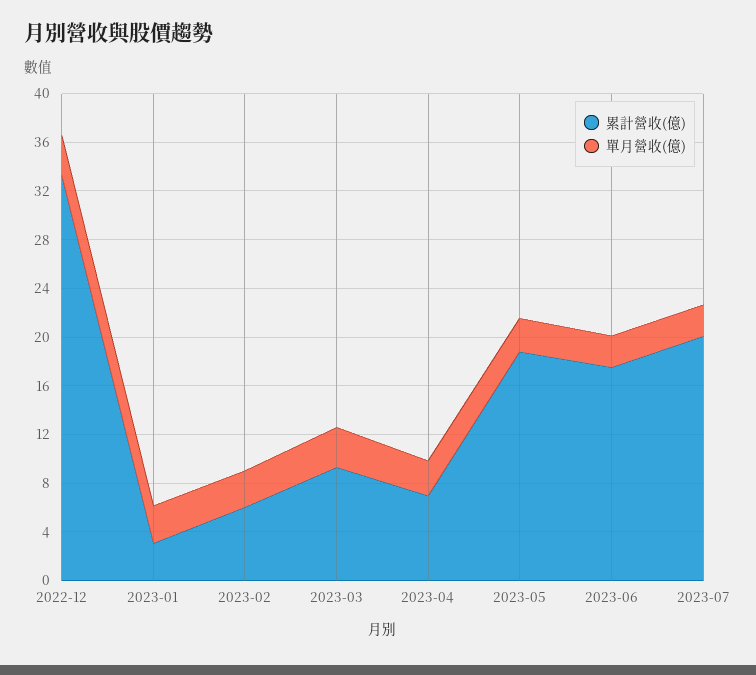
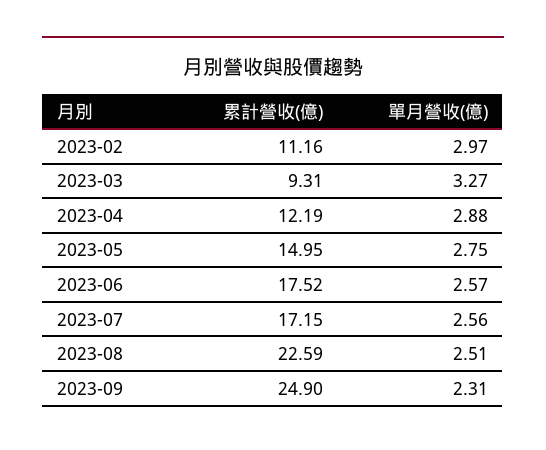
累計營收(億), 2022-12: 33 -> none
單月營收(億), 2022-12: 3 -> none
累計營收(億), 2023-01: 3 -> none
單月營收(億), 2023-01: 3 -> none
累計營收(億), 2023-02: 6 -> 11.16
累計營收(億), 2023-04: 7 -> 12.19
累計營收(億), 2023-05: 19 -> 14.95
累計營收(億), 2023-07: 20 -> 17.15
累計營收(億), 2023-08: none -> 22.59
單月營收(億), 2023-08: none -> 2.51
累計營收(億), 2023-09: none -> 24.9
單月營收(億), 2023-09: none -> 2.31

